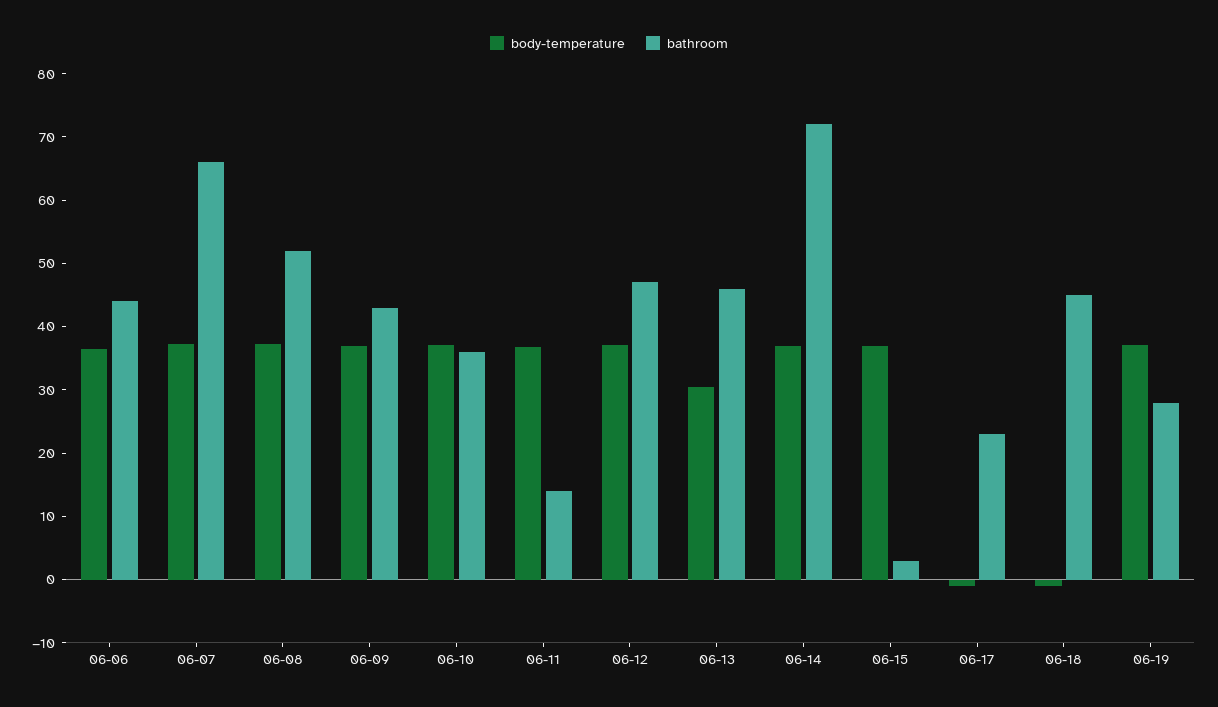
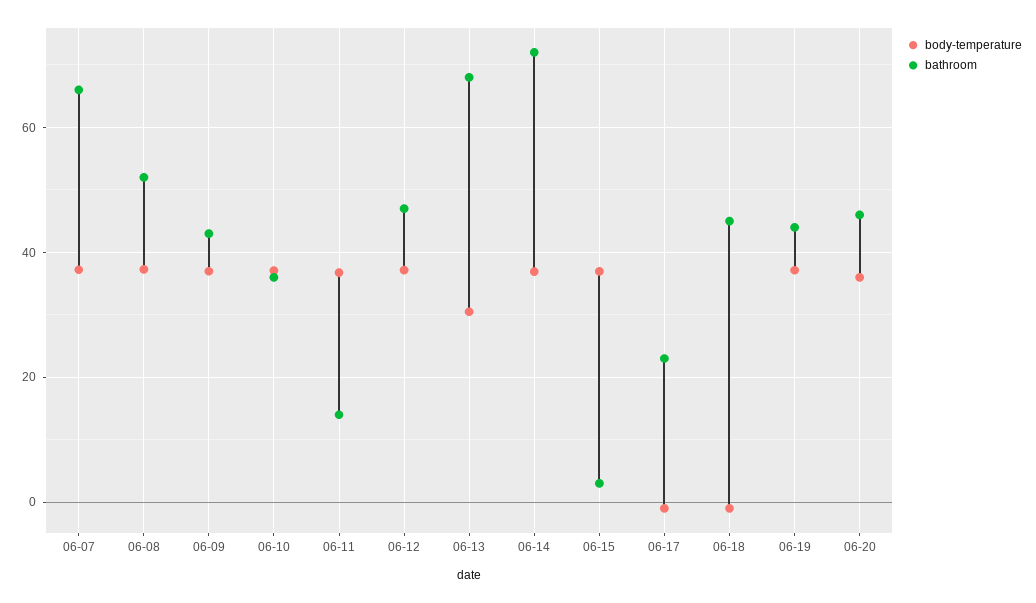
body-temperature, 06-06: 36 -> none
bathroom, 06-06: 44 -> none
bathroom, 06-13: 46 -> 68
bathroom, 06-19: 28 -> 44
body-temperature, 06-20: none -> 36
bathroom, 06-20: none -> 46

